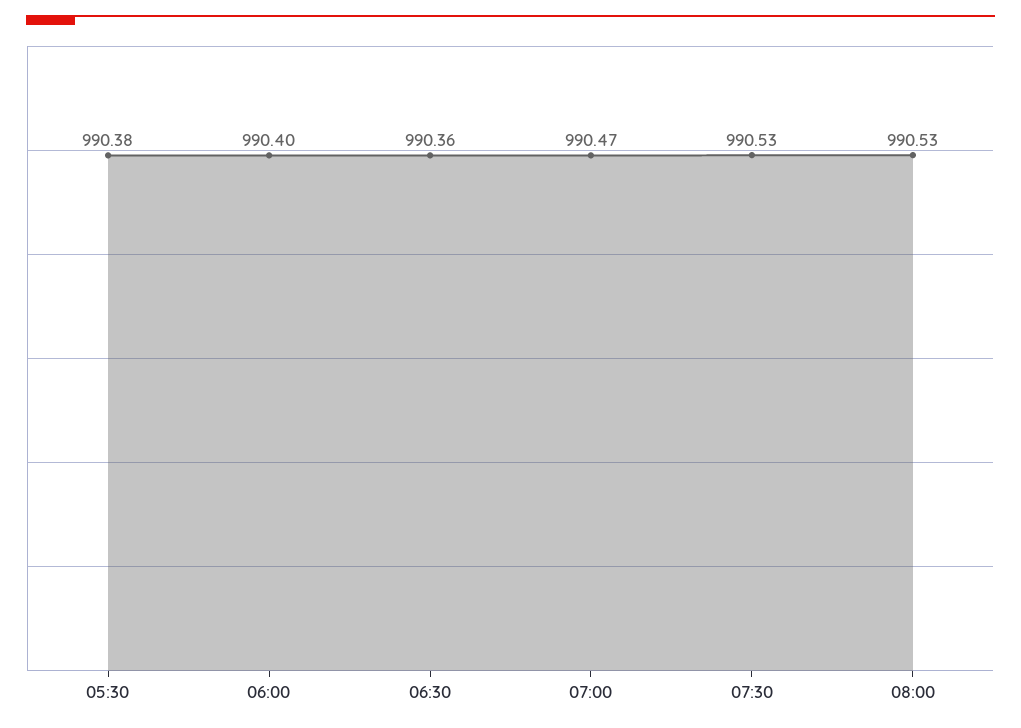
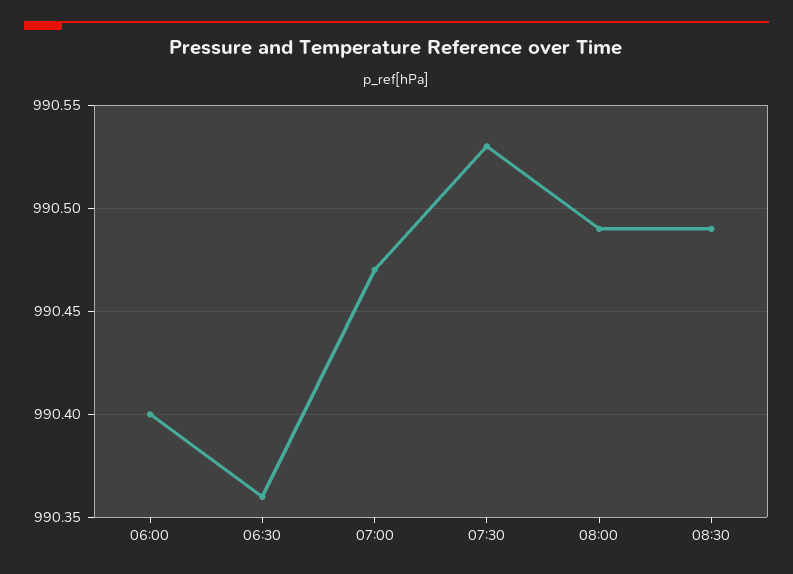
05:30: 990.38 -> none
08:00: 990.53 -> 990.49
08:30: none -> 990.49

